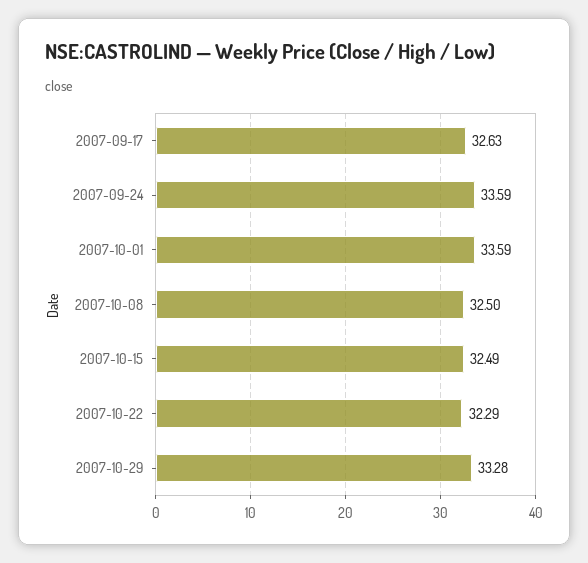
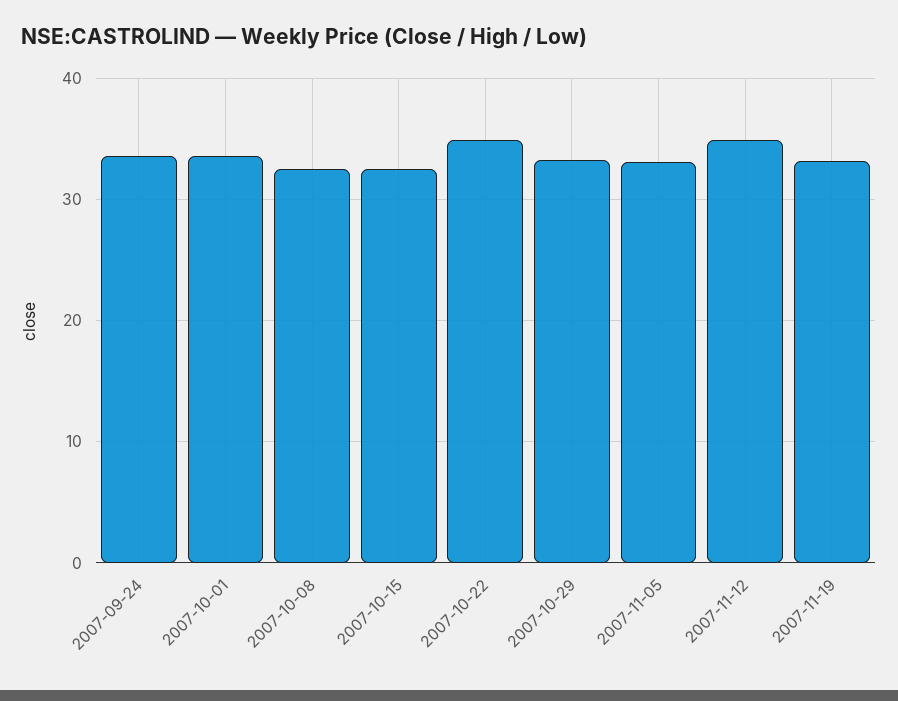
2007-09-17: 32.63 -> none
2007-10-22: 32.29 -> 35
2007-11-05: none -> 33
2007-11-12: none -> 35
2007-11-19: none -> 33

